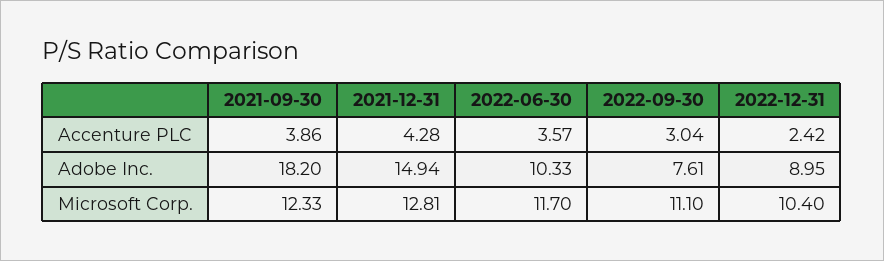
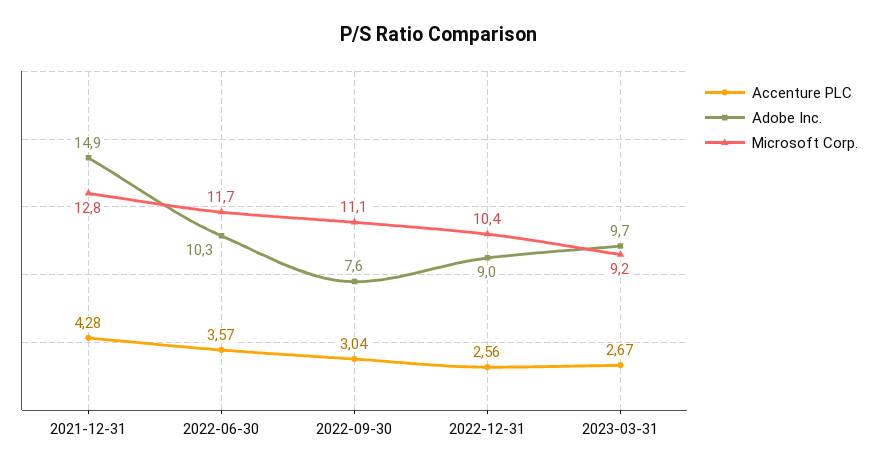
Accenture PLC, 2021-09-30: 3.86 -> none
Accenture PLC, 2022-12-31: 2.42 -> 2.56
Adobe Inc., 2021-09-30: 18.2 -> none
Microsoft Corp., 2021-09-30: 12.33 -> none
Accenture PLC, 2023-03-31: none -> 2.67
Adobe Inc., 2023-03-31: none -> 9.7
Microsoft Corp., 2023-03-31: none -> 9.2

